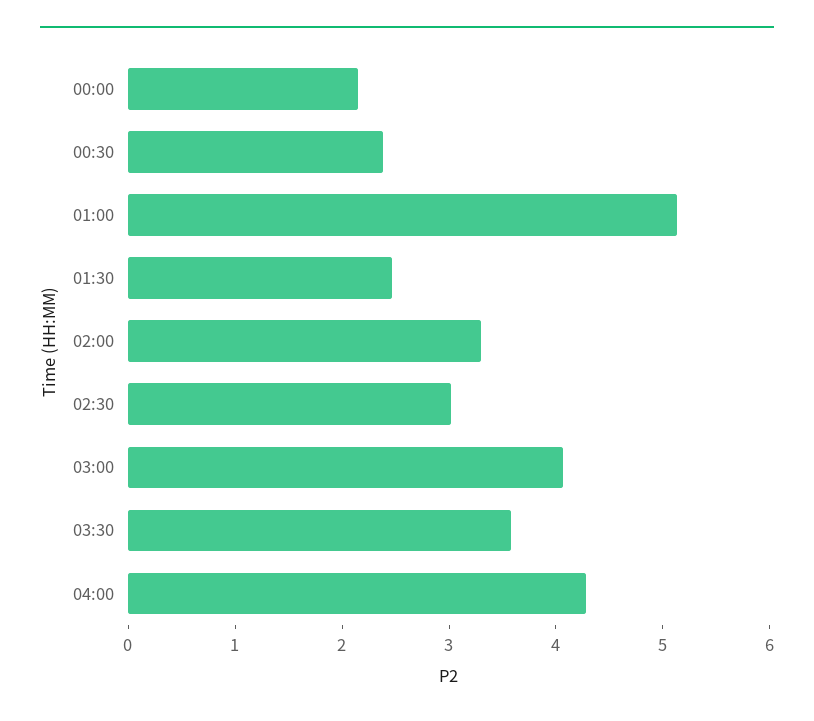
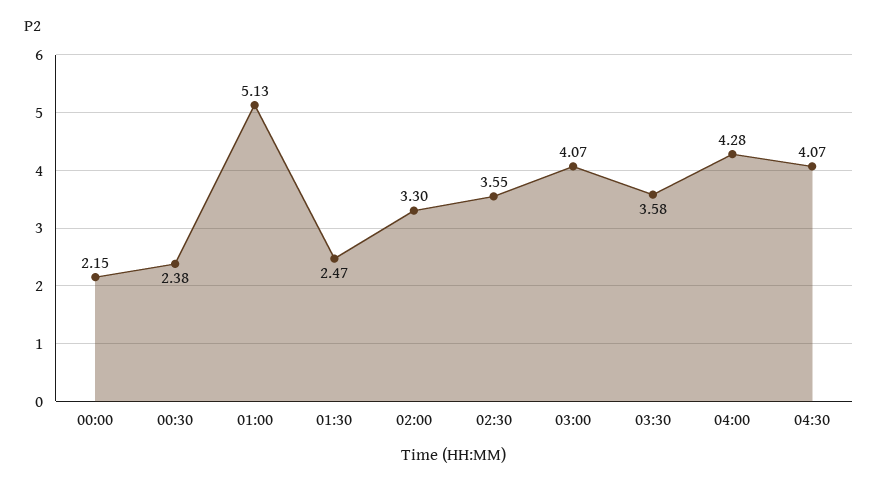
02:30: 3 -> 3.55
04:30: none -> 4.07

